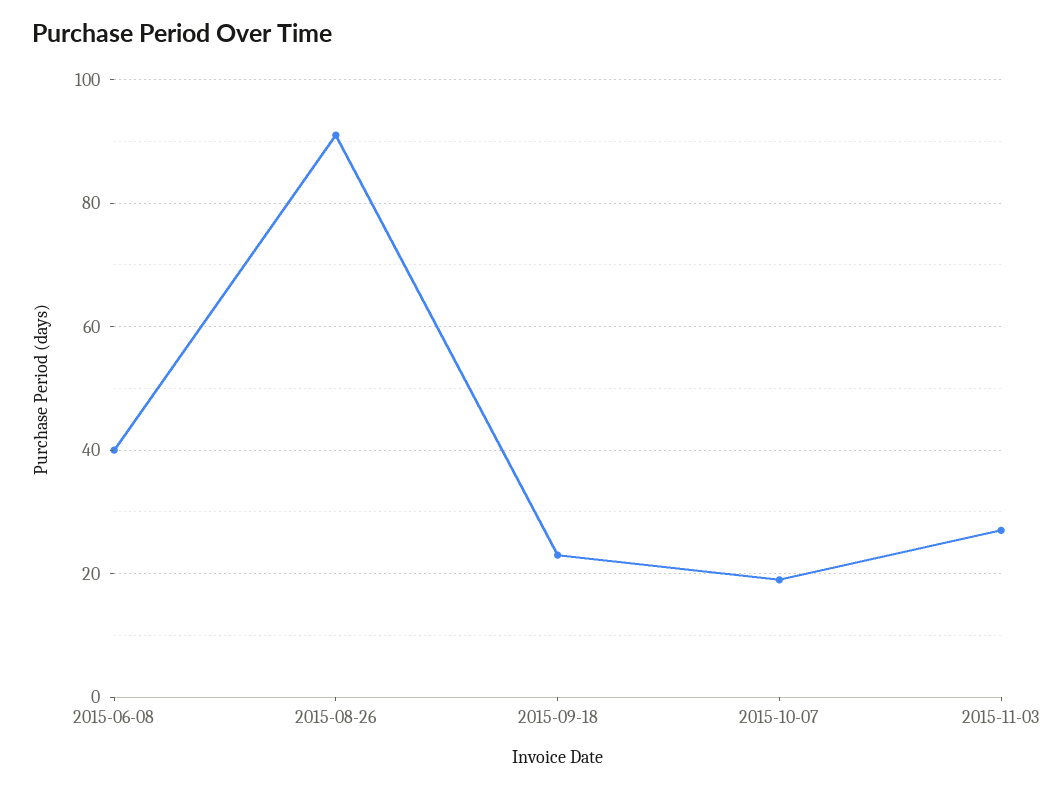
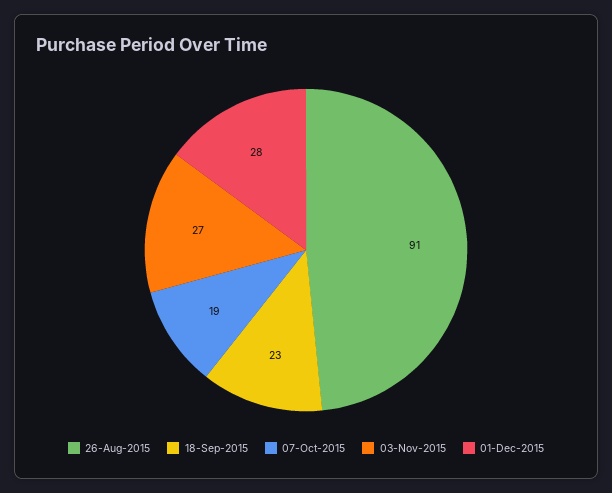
2015-06-08: 40 -> none
01-Dec-2015: none -> 28

